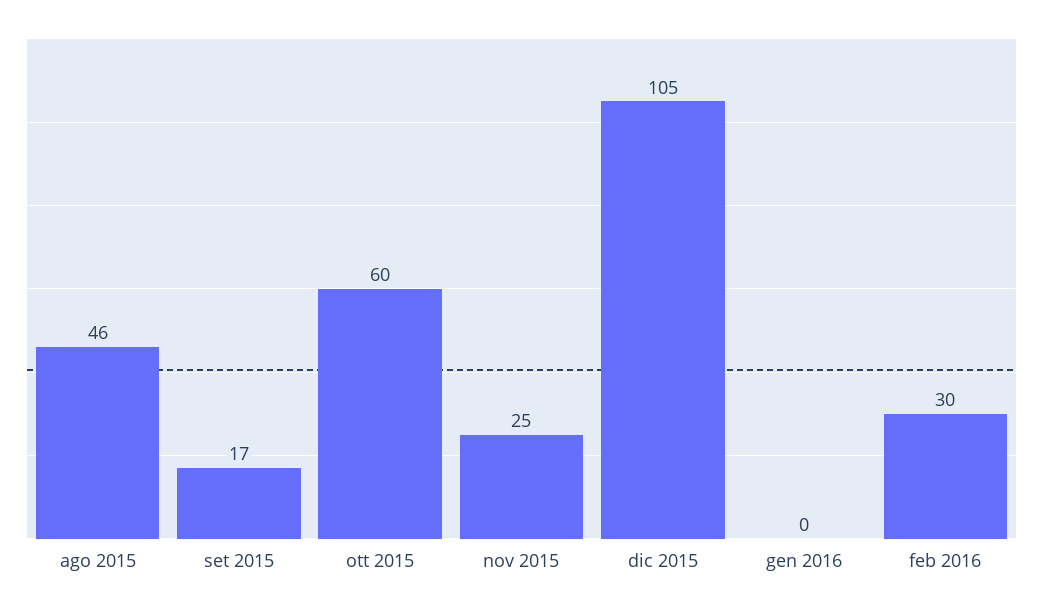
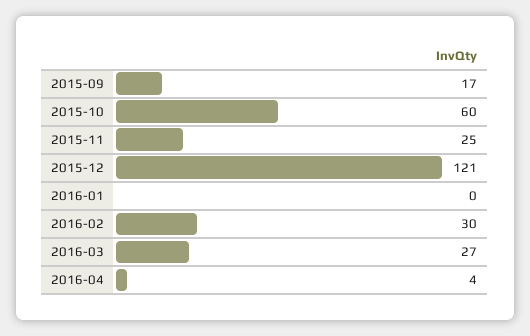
ago 2015: 46 -> none
dic 2015: 105 -> 121
2016-03: none -> 27
2016-04: none -> 4

